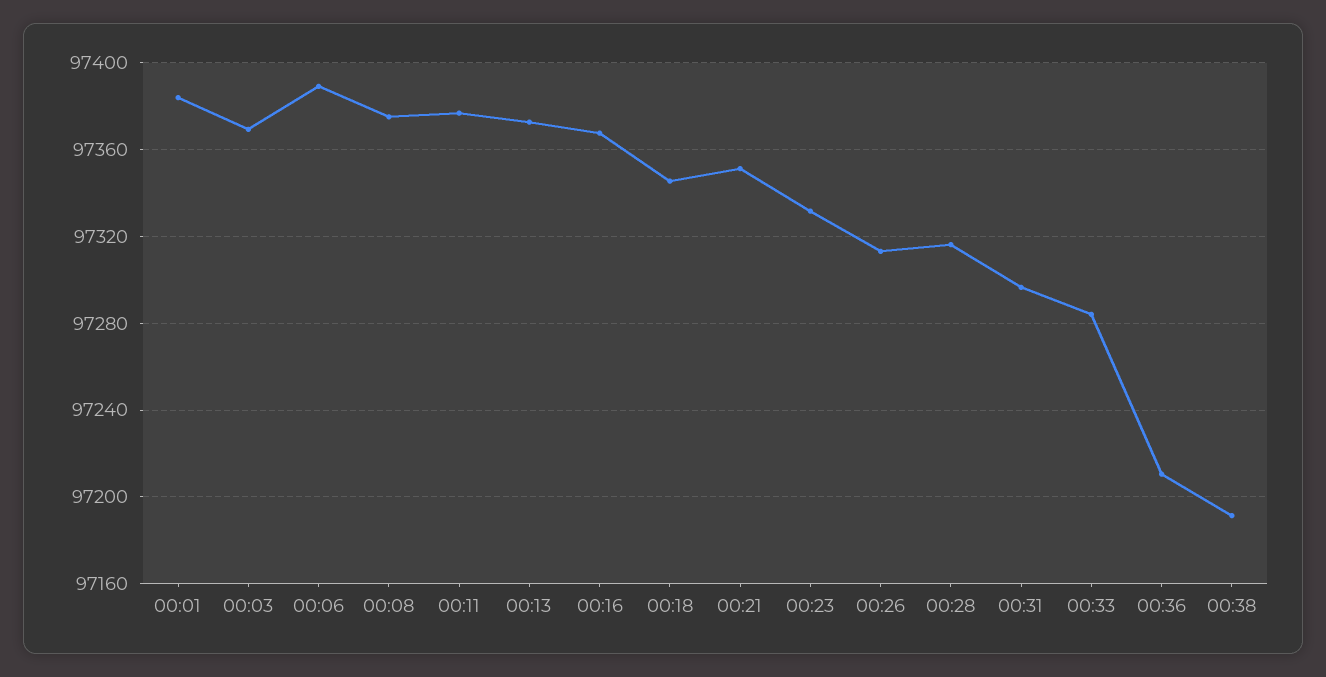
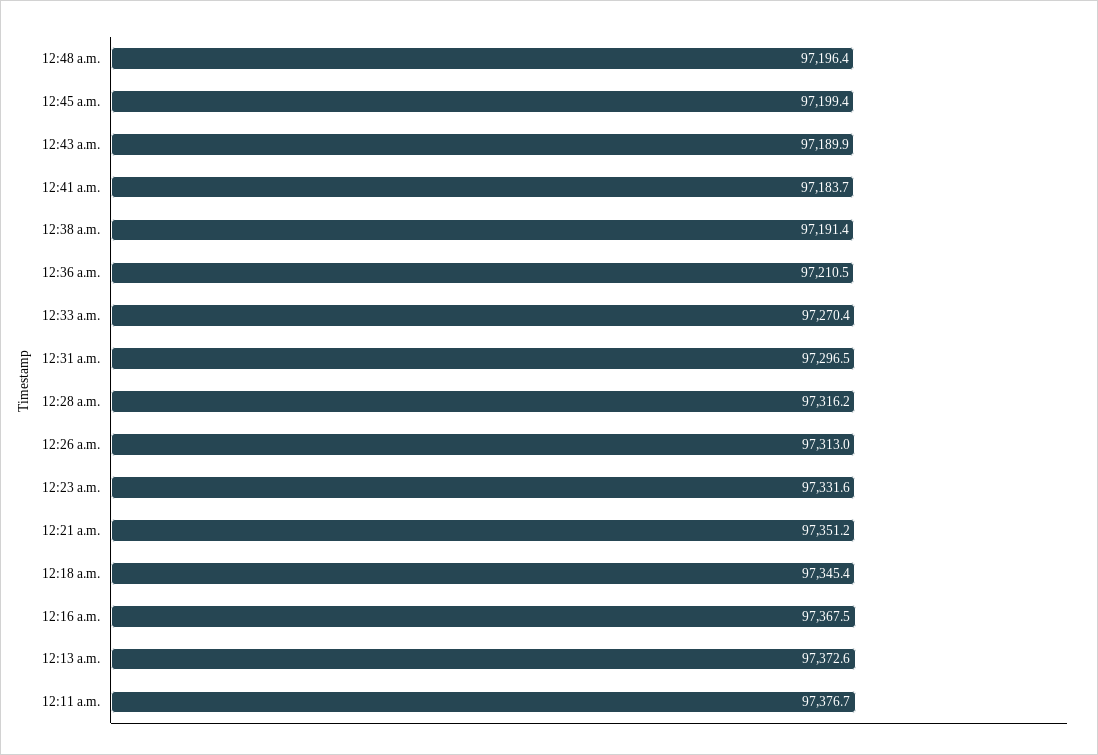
00:01: 97385 -> none
00:03: 97370 -> none
00:06: 97390 -> none
00:08: 97375 -> none
00:33: 97285 -> 97270.4
12:48 a.m.: none -> 97196.4
12:45 a.m.: none -> 97199.4
12:43 a.m.: none -> 97189.9
12:41 a.m.: none -> 97183.7

